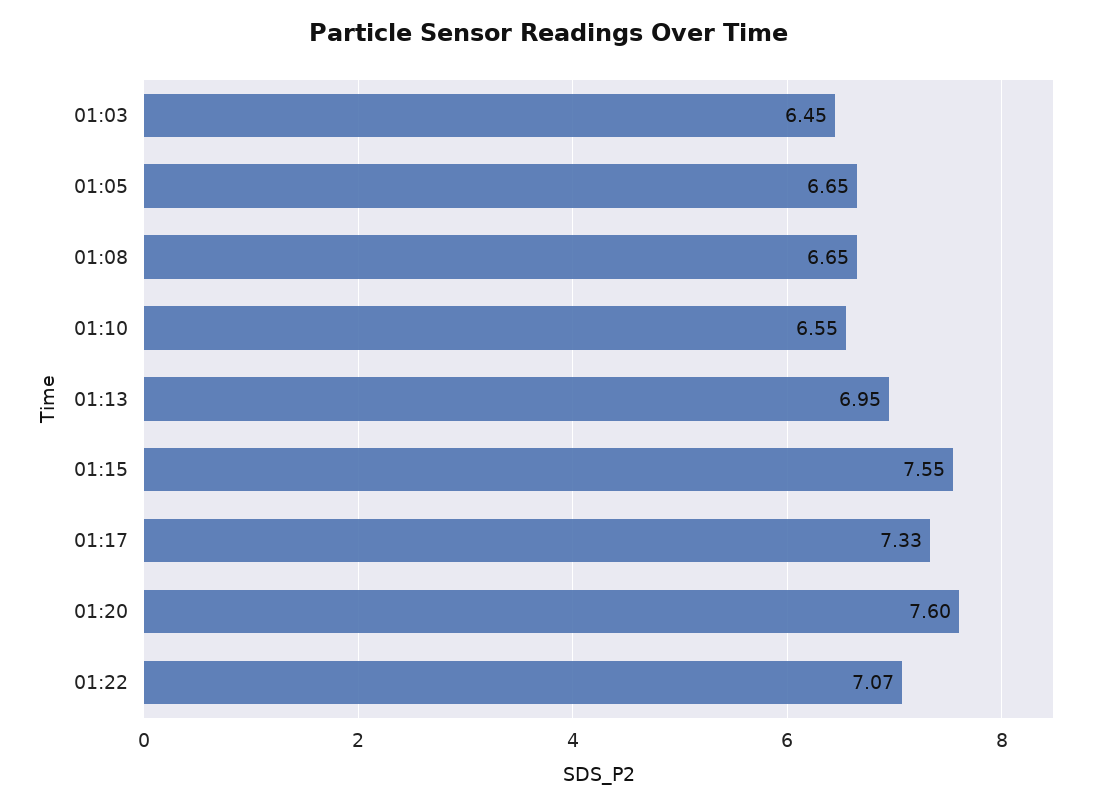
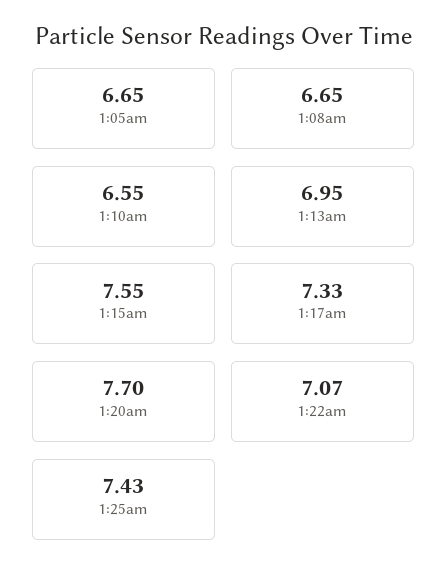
01:03: 6.45 -> none
01:20: 7.6 -> 7.7
1:25am: none -> 7.43

